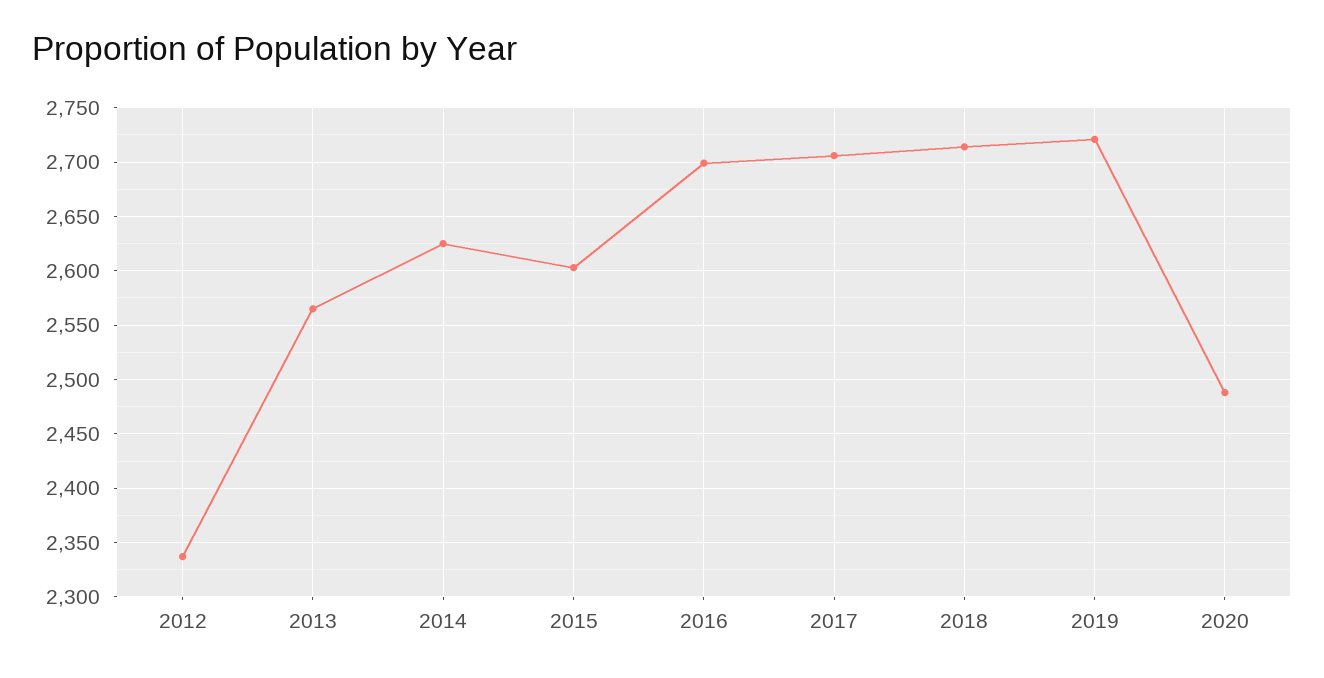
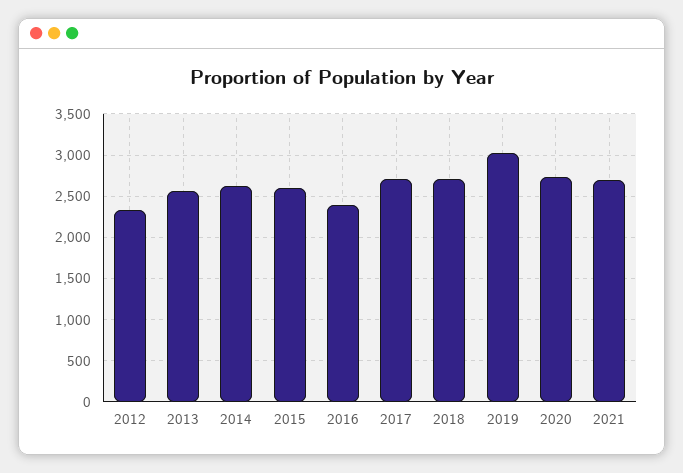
2016: 2700 -> 2400
2019: 2720 -> 3000
2020: 2490 -> 2700
2021: none -> 2700

